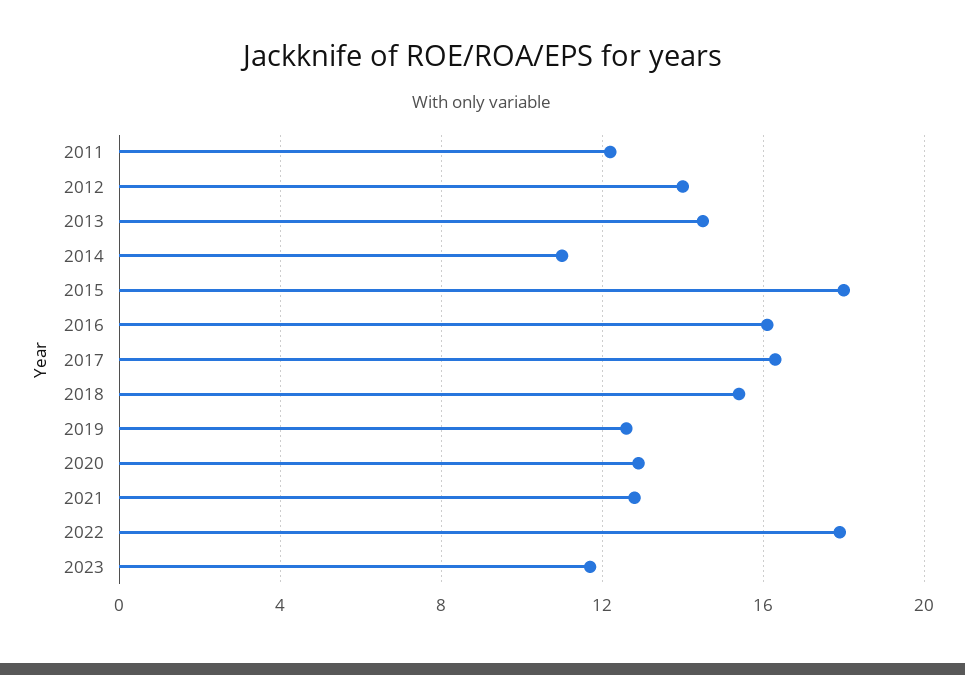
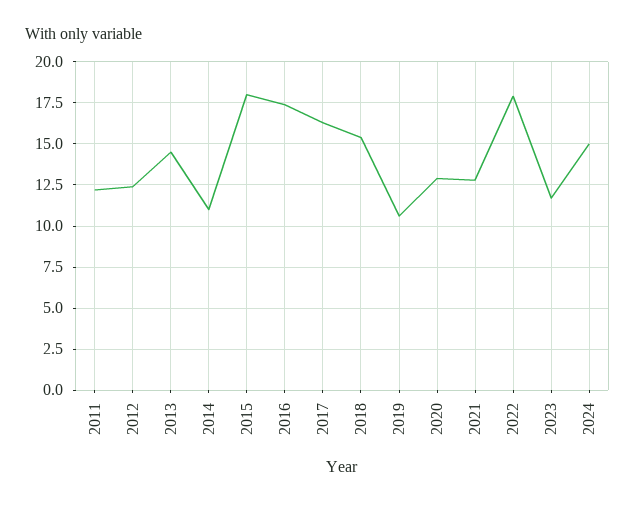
2012: 14 -> 12.5
2016: 16 -> 17.5
2019: 12.5 -> 10.5
2024: none -> 15

